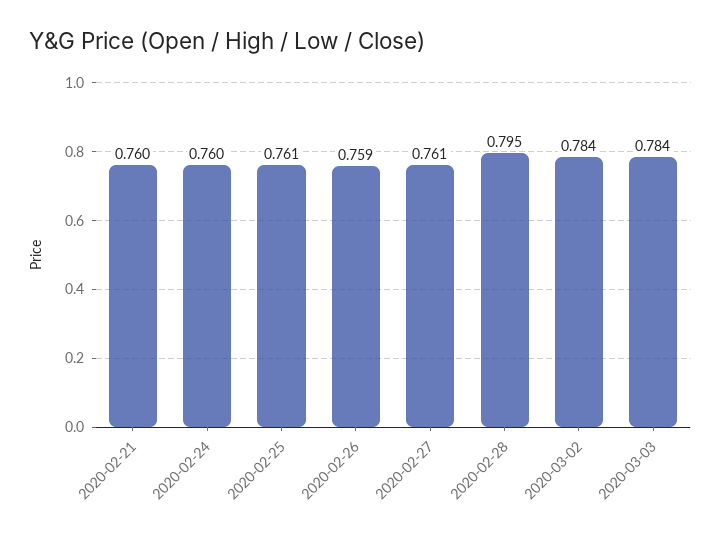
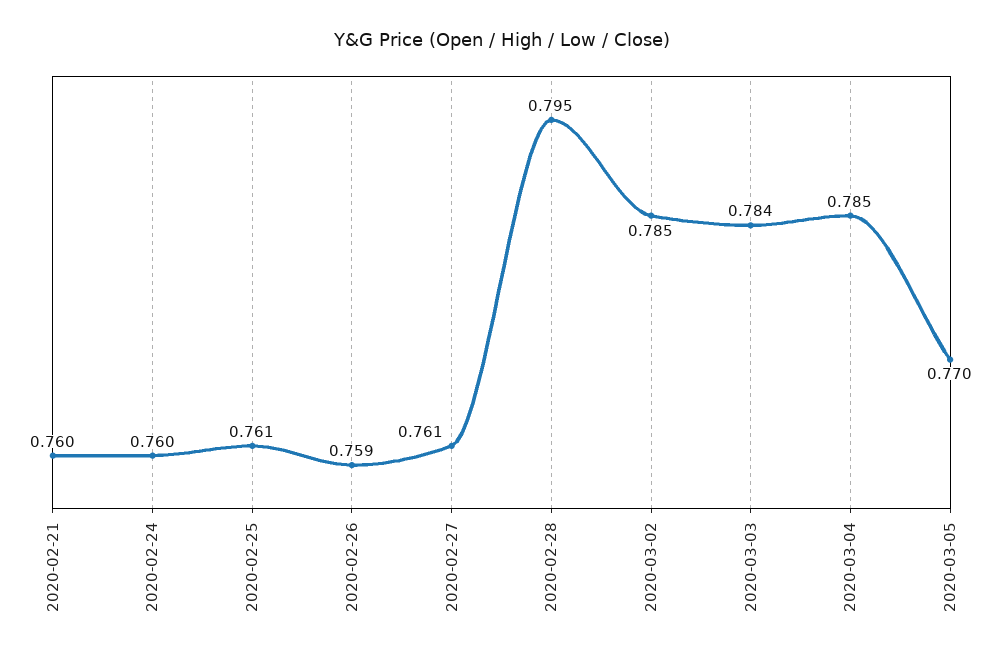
2020-03-02: 0.784 -> 0.785
2020-03-04: none -> 0.785
2020-03-05: none -> 0.77

